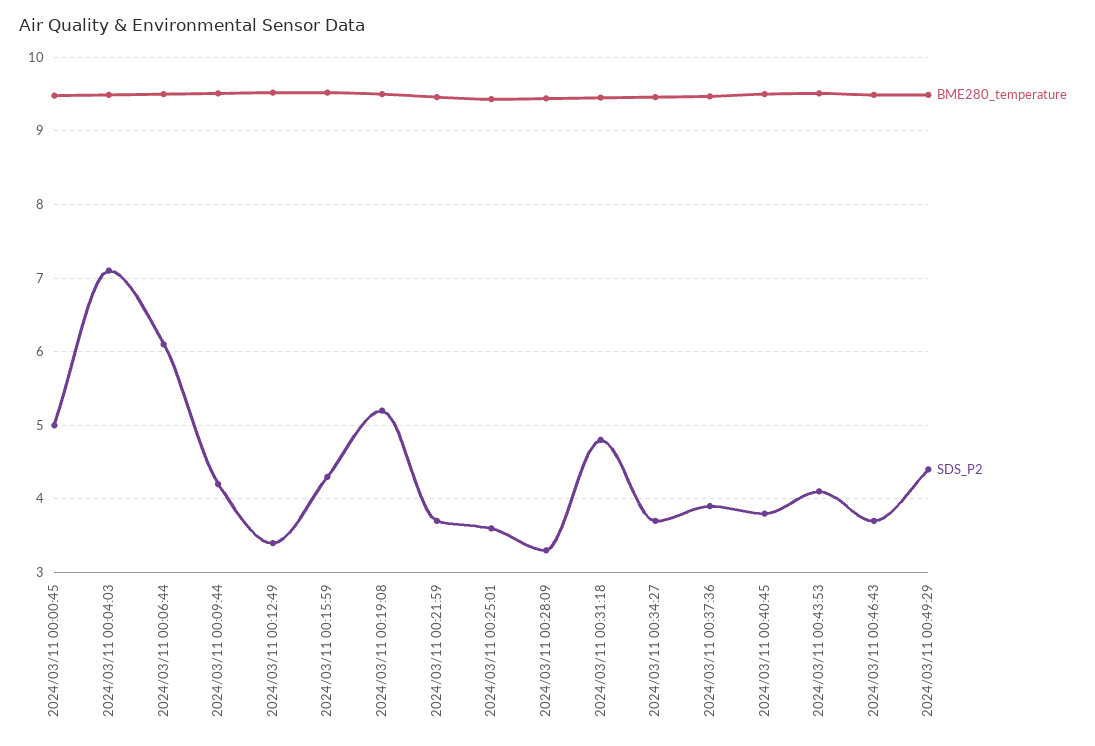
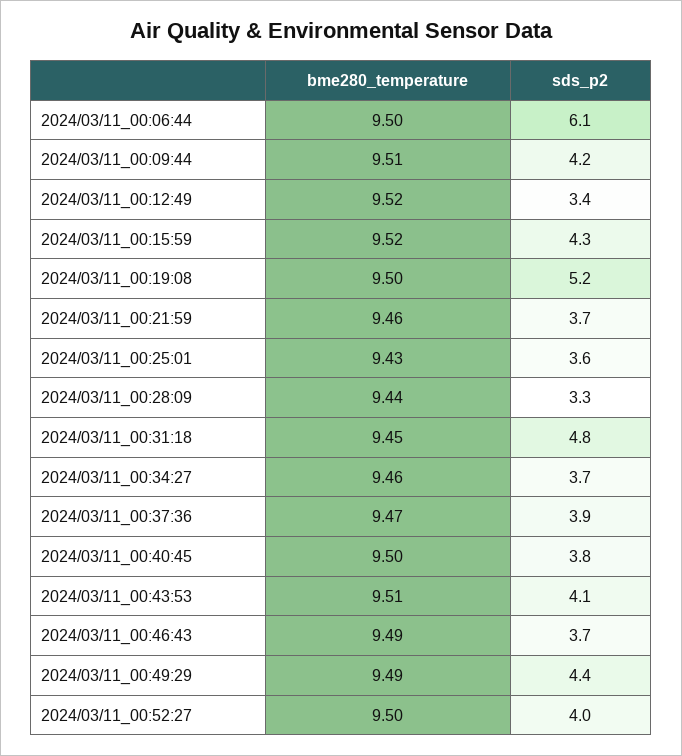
BME280_temperature, 2024/03/11 00:00:45: 9.5 -> none
SDS_P2, 2024/03/11 00:00:45: 5 -> none
BME280_temperature, 2024/03/11 00:04:03: 9.5 -> none
SDS_P2, 2024/03/11 00:04:03: 7.1 -> none
BME280_temperature, 2024/03/11_00:52:27: none -> 9.5
SDS_P2, 2024/03/11_00:52:27: none -> 4

